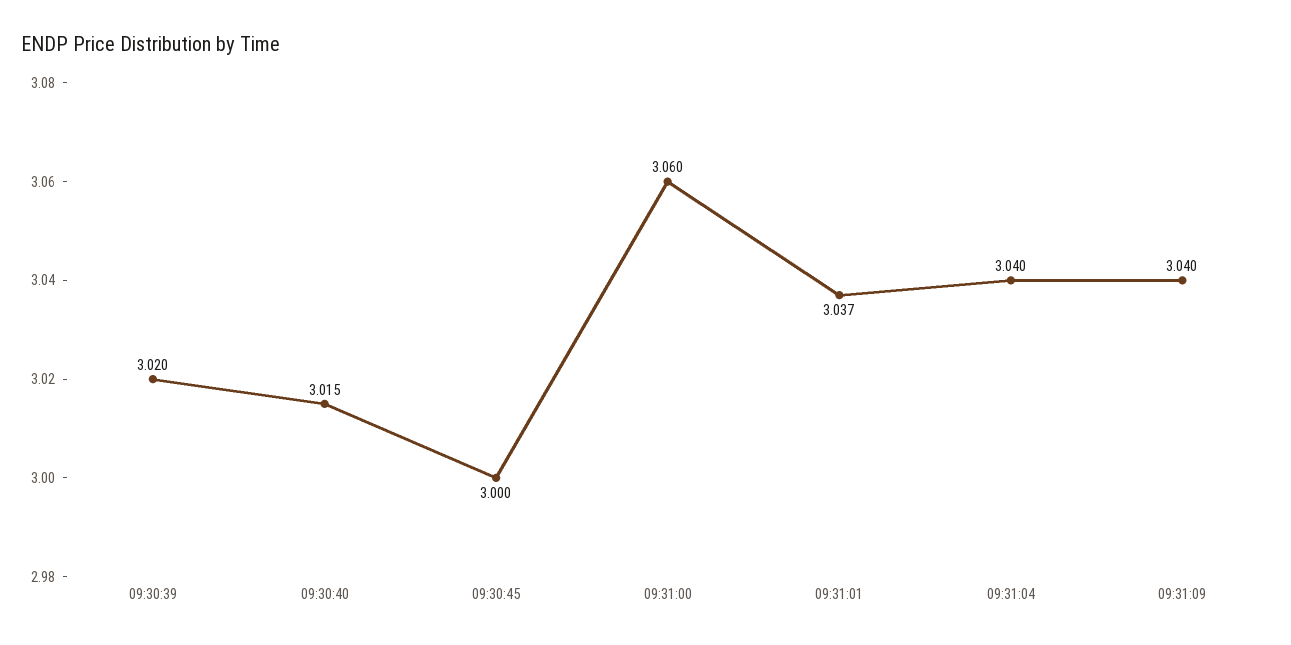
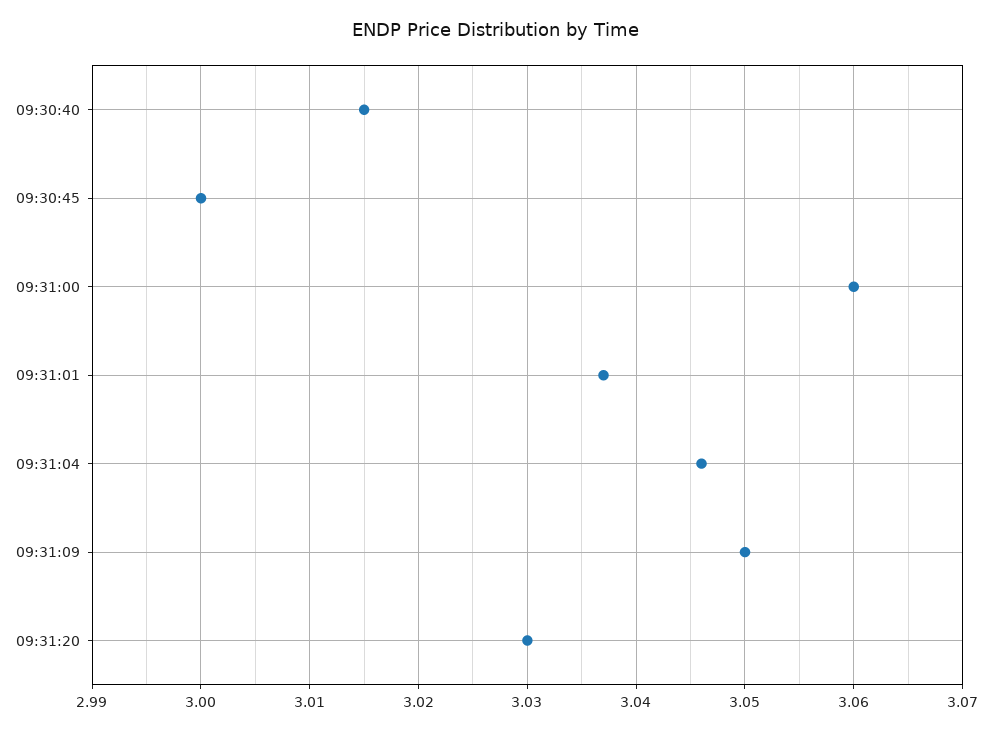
09:30:39: 3.02 -> none
09:31:04: 3.04 -> 3.046
09:31:09: 3.04 -> 3.05
09:31:20: none -> 3.03

